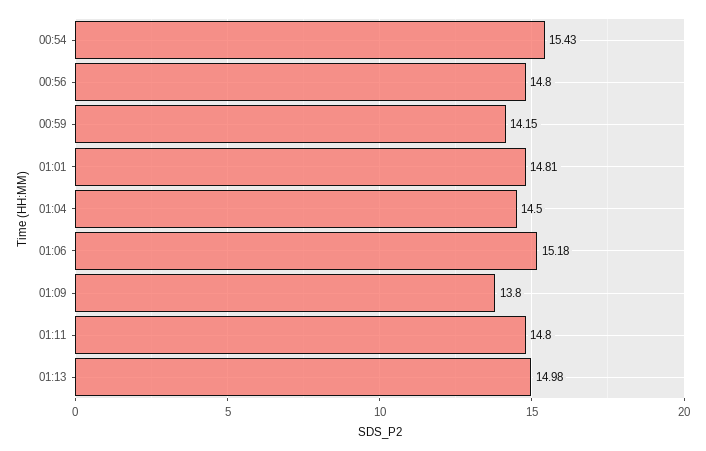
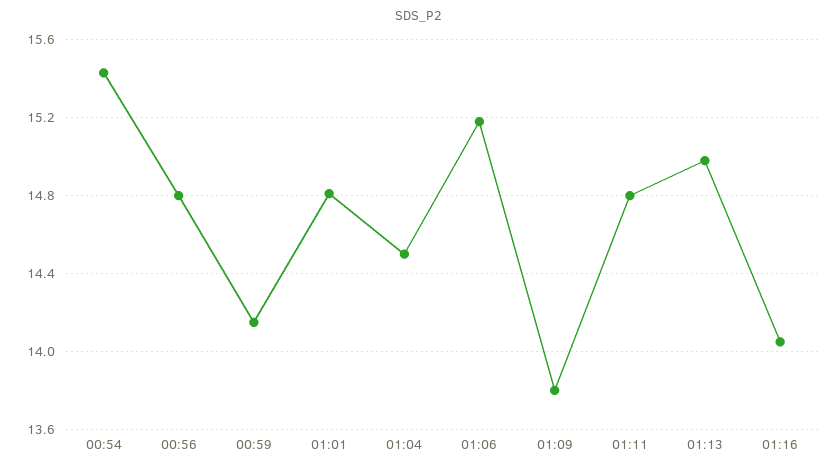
01:16: none -> 14.05

